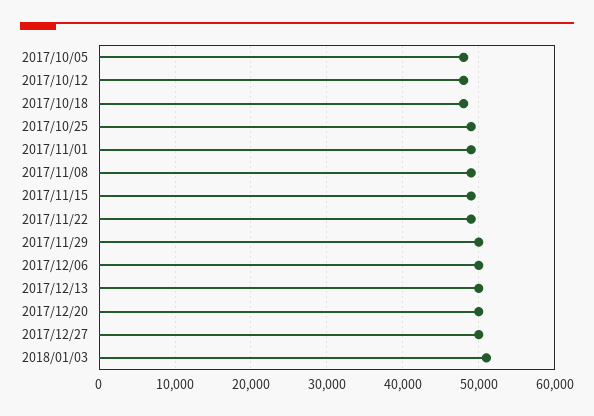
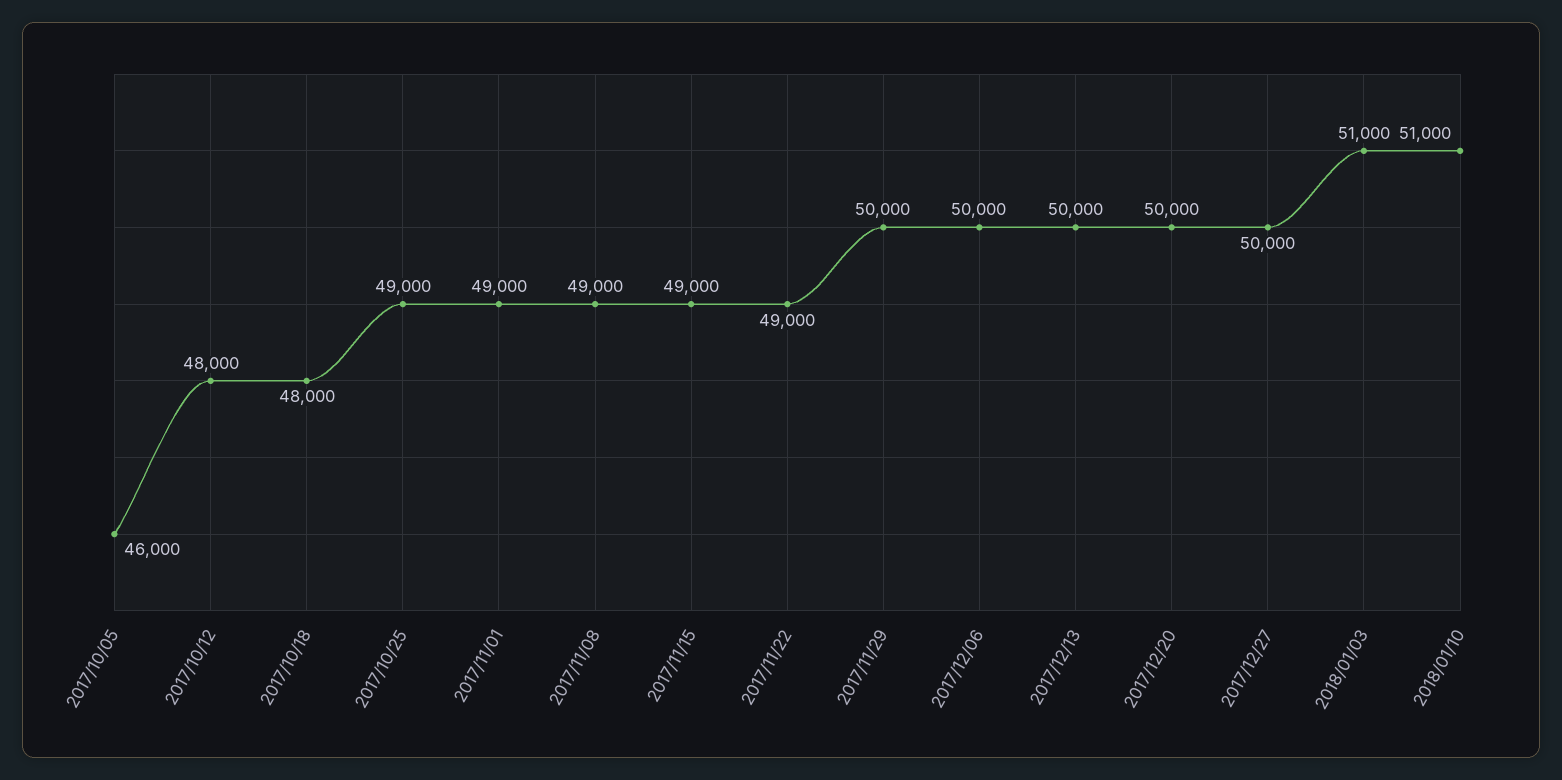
2017/10/05: 48000 -> 46000
2018/01/10: none -> 51000

